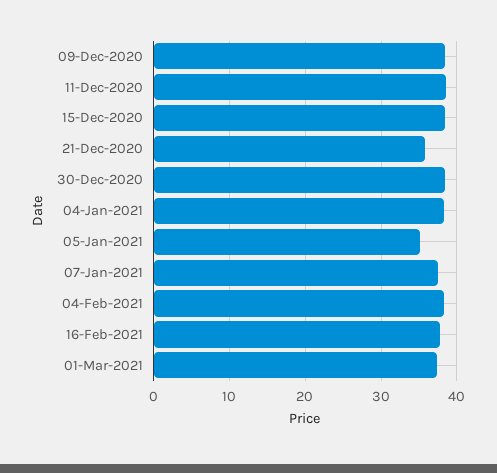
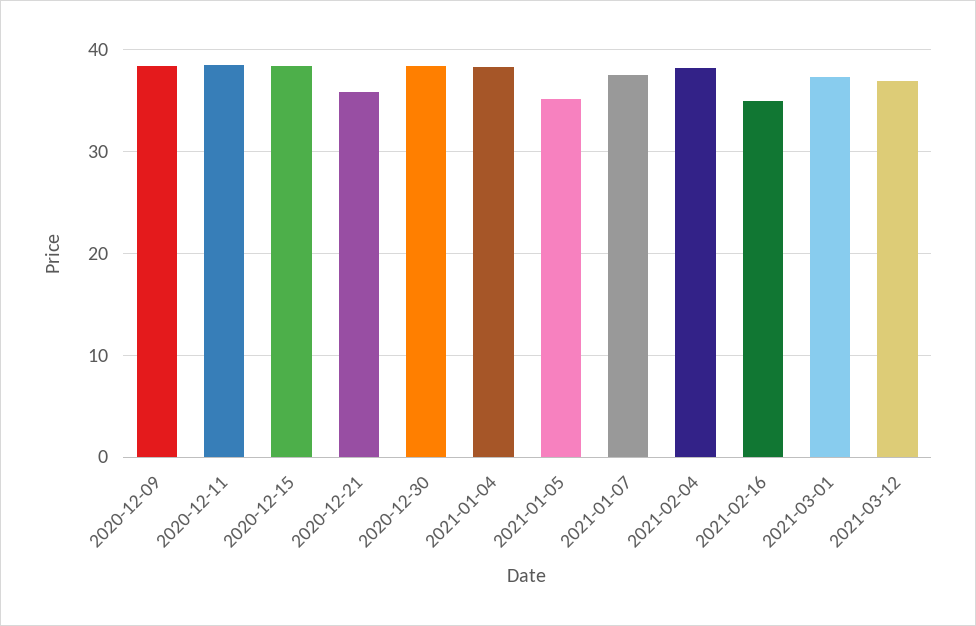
16-Feb-2021: 38 -> 35
2021-03-12: none -> 37

